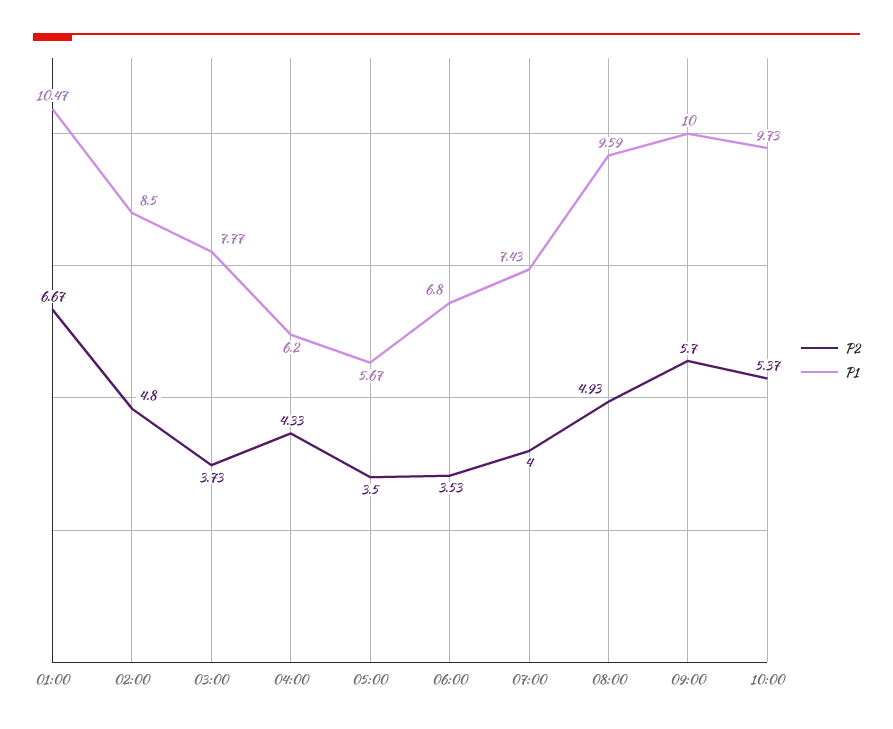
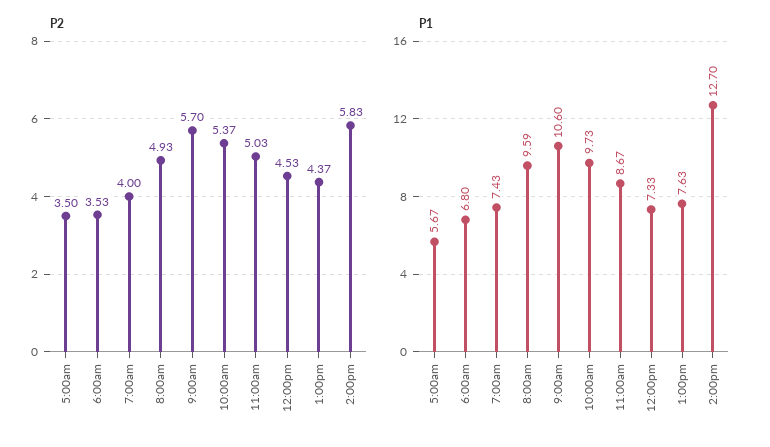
P2, 01:00: 6.67 -> none
P1, 01:00: 10.47 -> none
P2, 02:00: 4.8 -> none
P1, 02:00: 8.5 -> none
P2, 03:00: 3.73 -> none
P1, 03:00: 7.77 -> none
P2, 04:00: 4.33 -> none
P1, 04:00: 6.2 -> none
P1, 09:00: 10 -> 10.6
P2, 11:00am: none -> 5.03
P2, 12:00pm: none -> 4.53
P2, 1:00pm: none -> 4.37
P2, 2:00pm: none -> 5.83
P1, 11:00am: none -> 8.67
P1, 12:00pm: none -> 7.33
P1, 1:00pm: none -> 7.63
P1, 2:00pm: none -> 12.7

